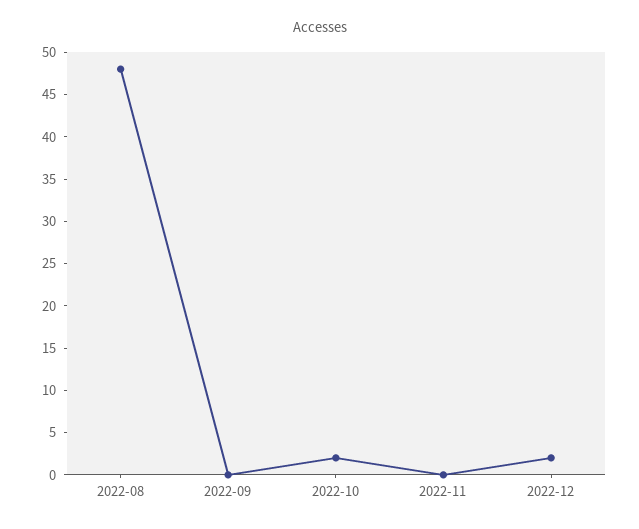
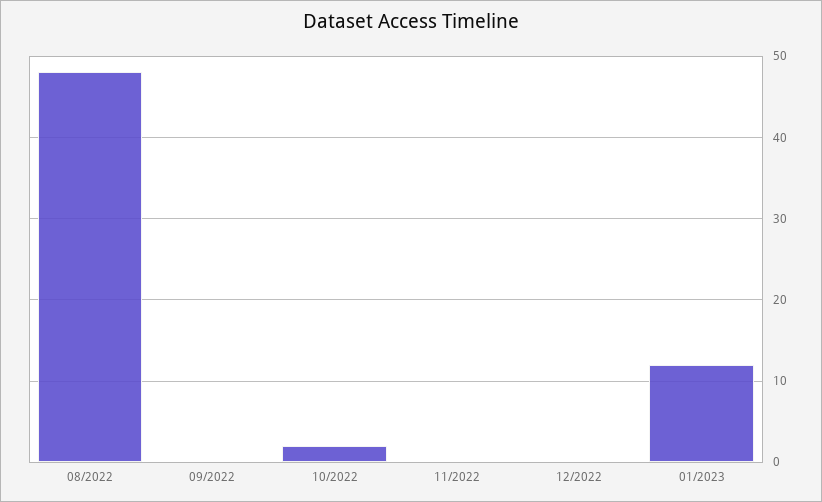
2022-12: 2 -> 0
01/2023: none -> 12

